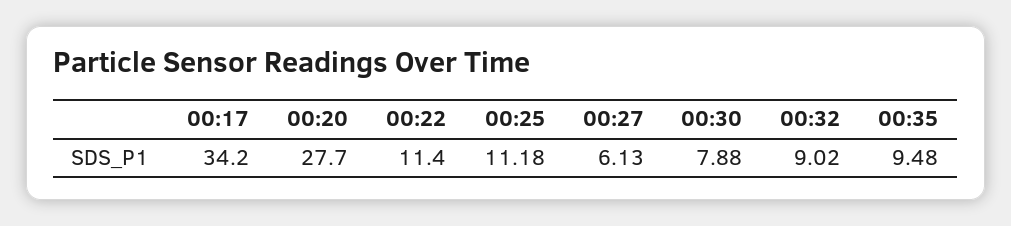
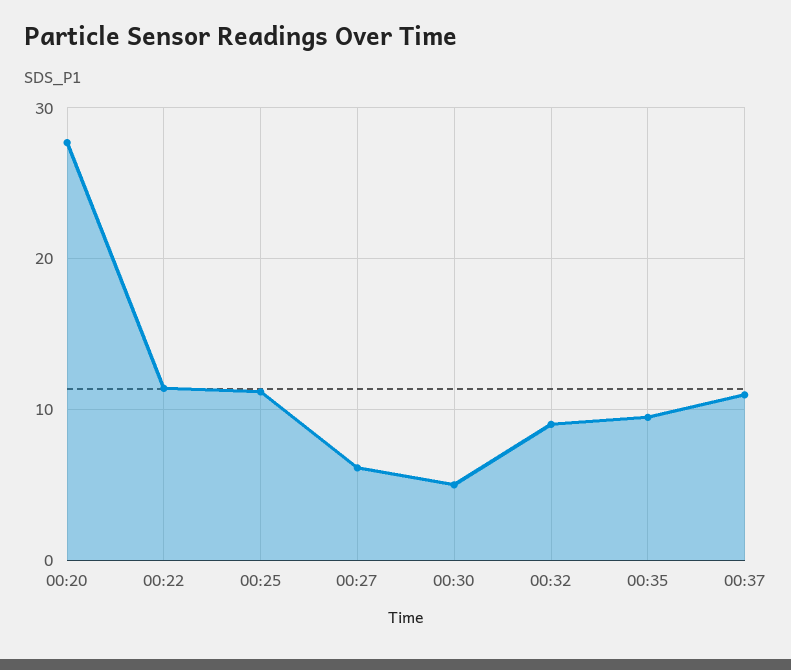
00:17: 34.2 -> none
00:30: 7.88 -> 5
00:37: none -> 11

